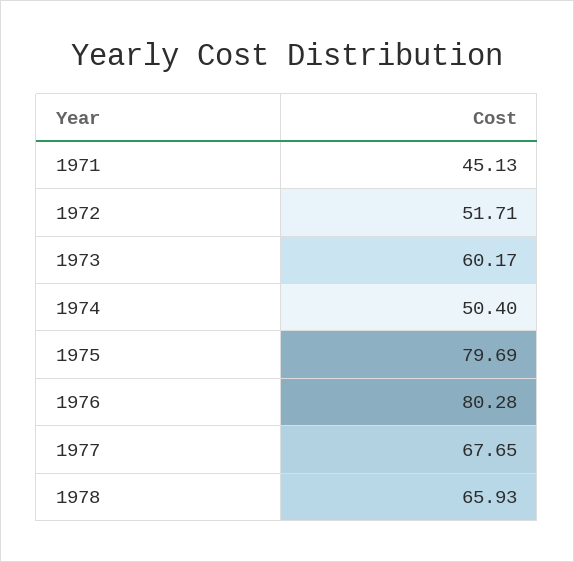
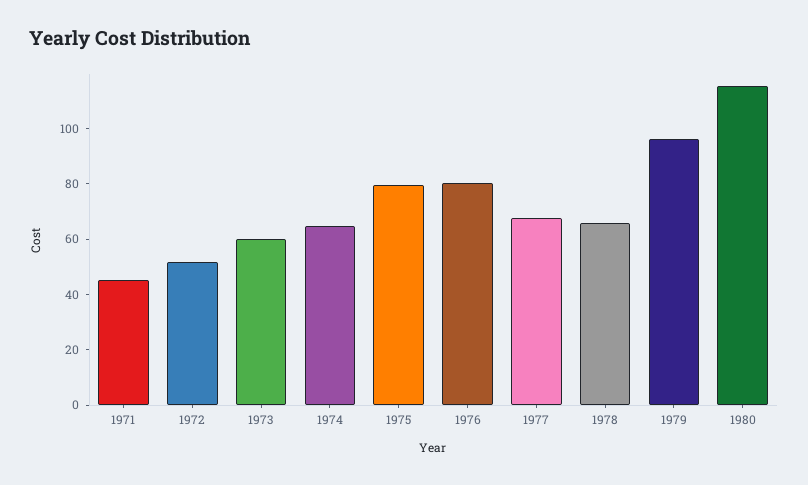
1974: 50.4 -> 65
1979: none -> 95
1980: none -> 115

